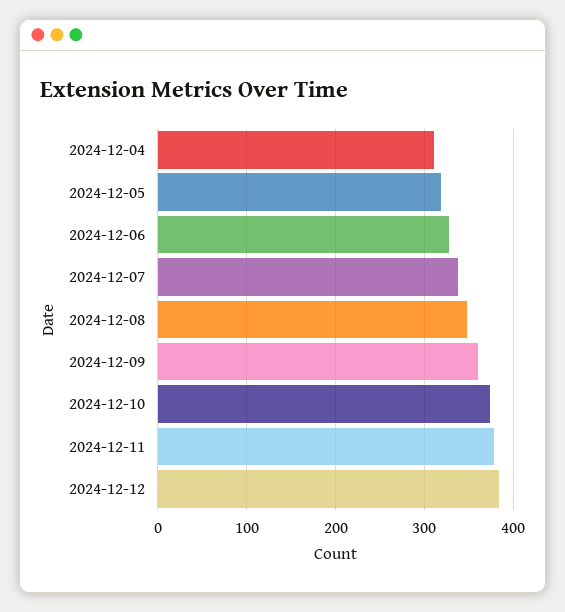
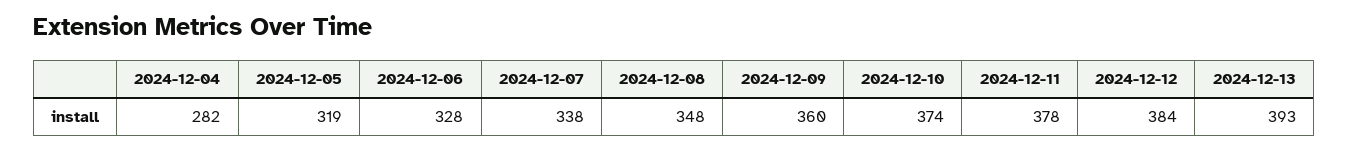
2024-12-04: 310 -> 282
2024-12-13: none -> 393

